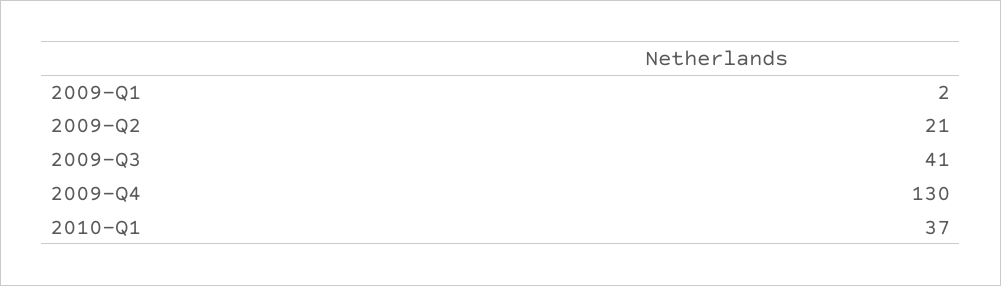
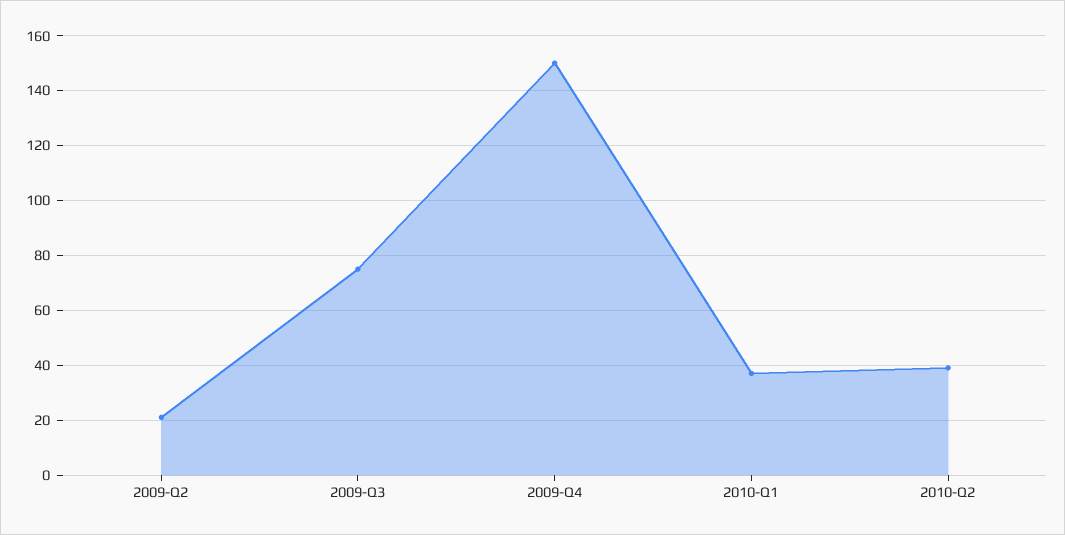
2009-Q1: 2 -> none
2009-Q3: 41 -> 75
2009-Q4: 130 -> 150
2010-Q2: none -> 40

